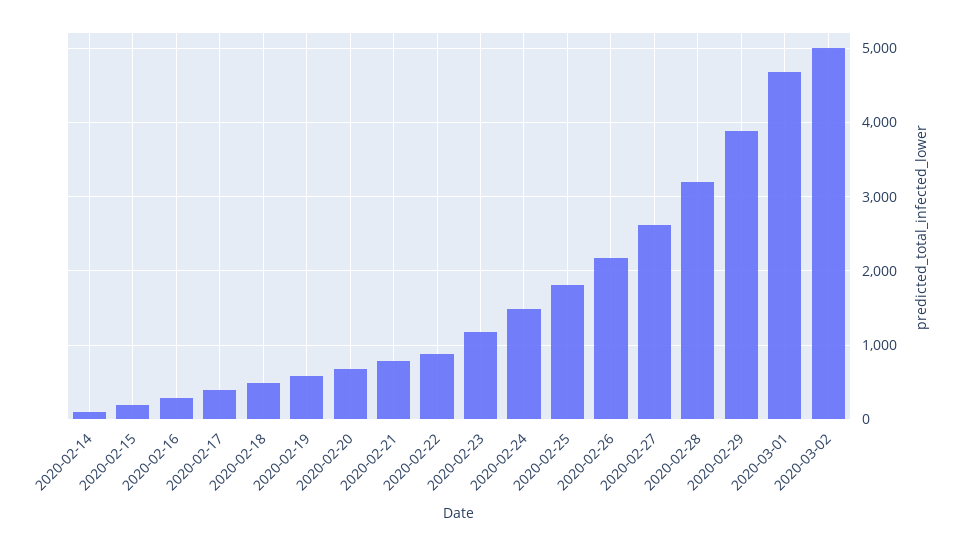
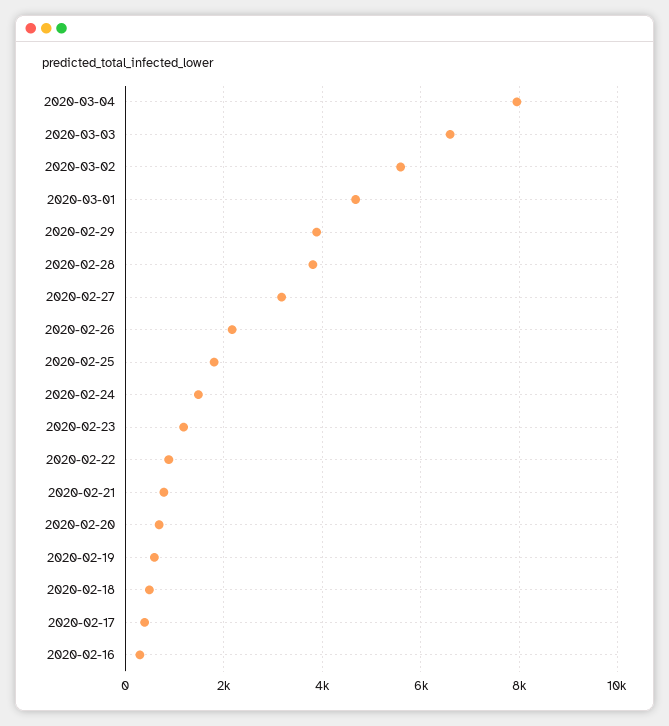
2020-02-14: 100 -> none
2020-02-15: 200 -> none
2020-02-27: 2600 -> 3200
2020-02-28: 3200 -> 3800
2020-03-02: 5000 -> 5600
2020-03-04: none -> 8000
2020-03-03: none -> 6600

